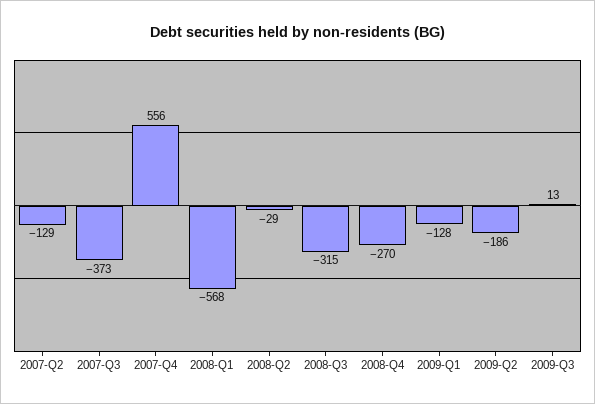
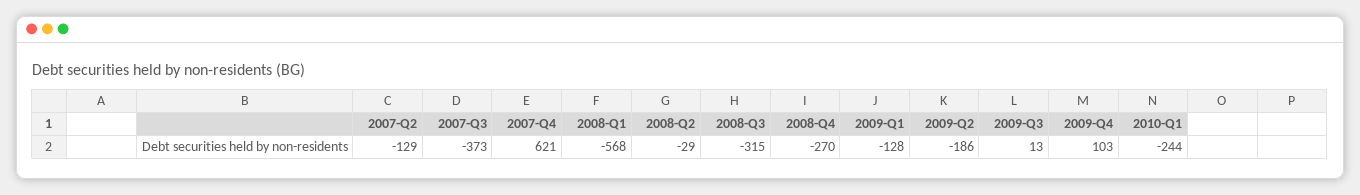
2007-Q4: 556 -> 621
2009-Q4: none -> 103
2010-Q1: none -> -244

